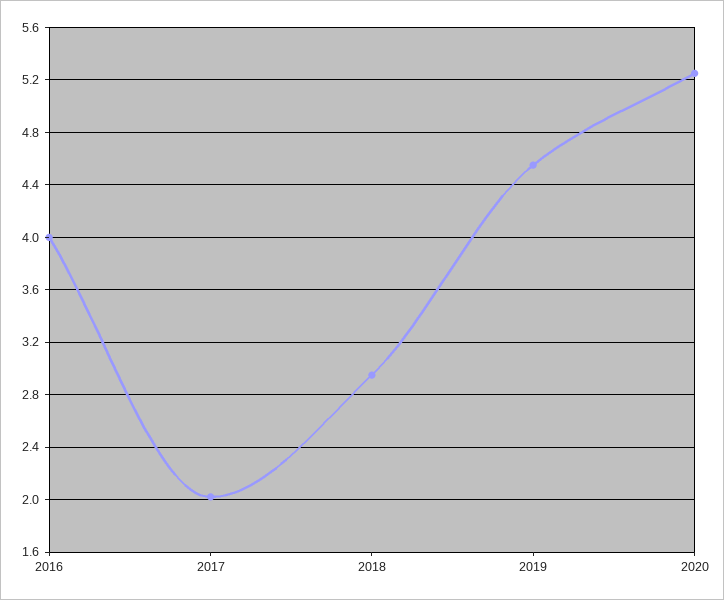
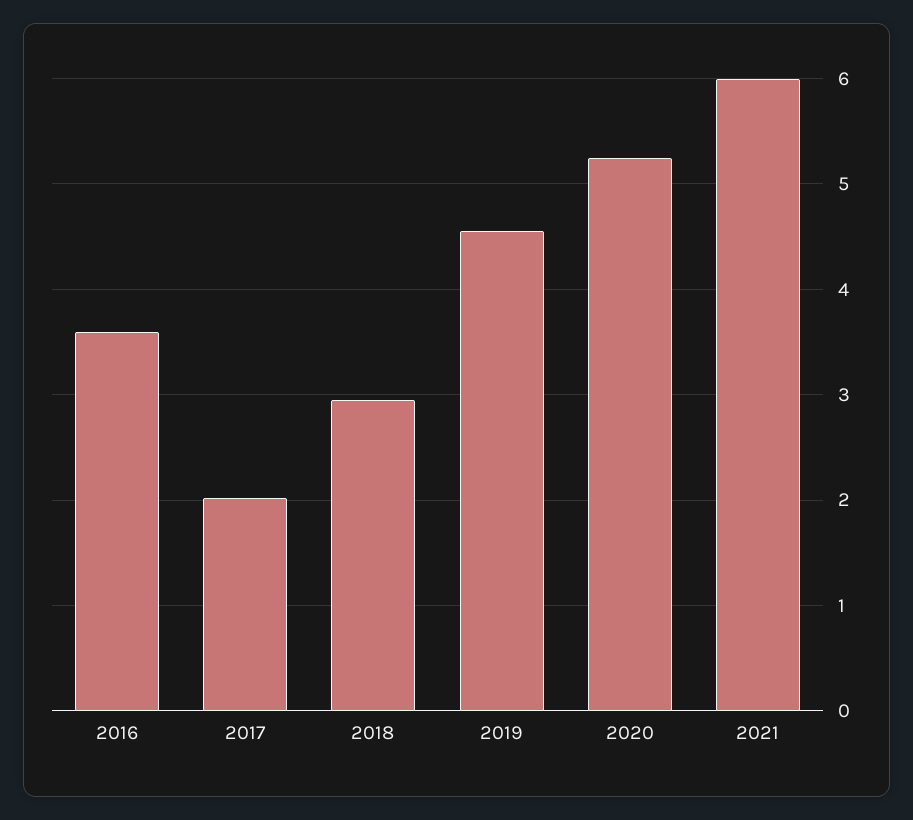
2016: 4 -> 3.6
2021: none -> 6

